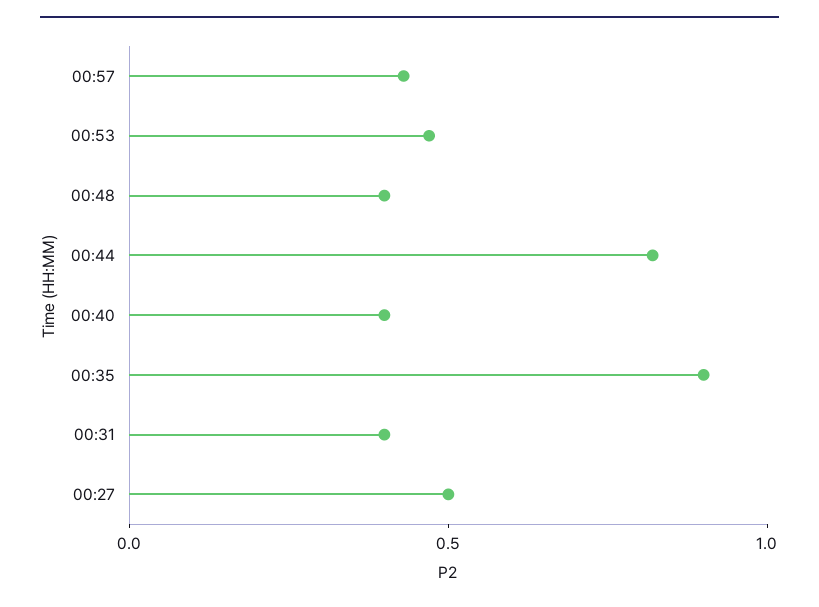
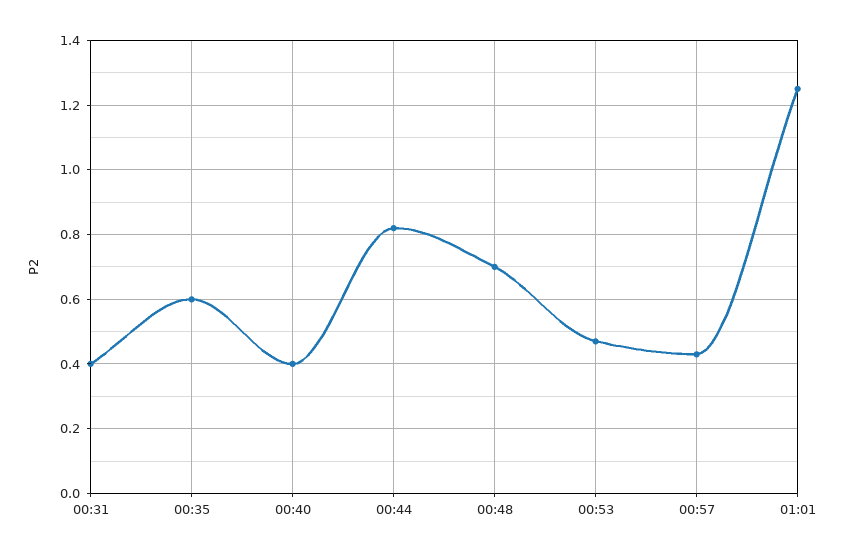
00:48: 0.4 -> 0.7
00:35: 0.9 -> 0.6
00:27: 0.5 -> none
01:01: none -> 1.25

